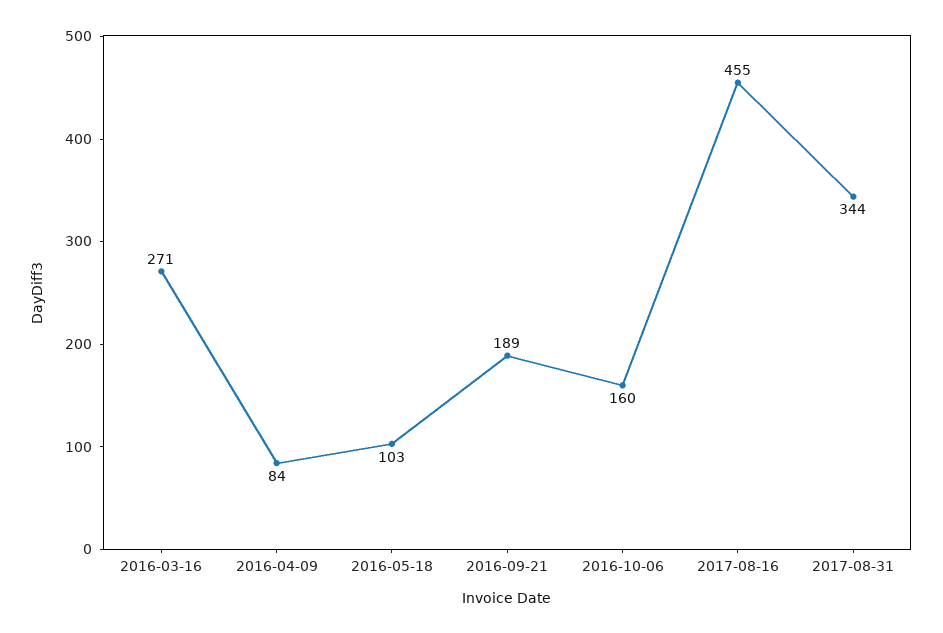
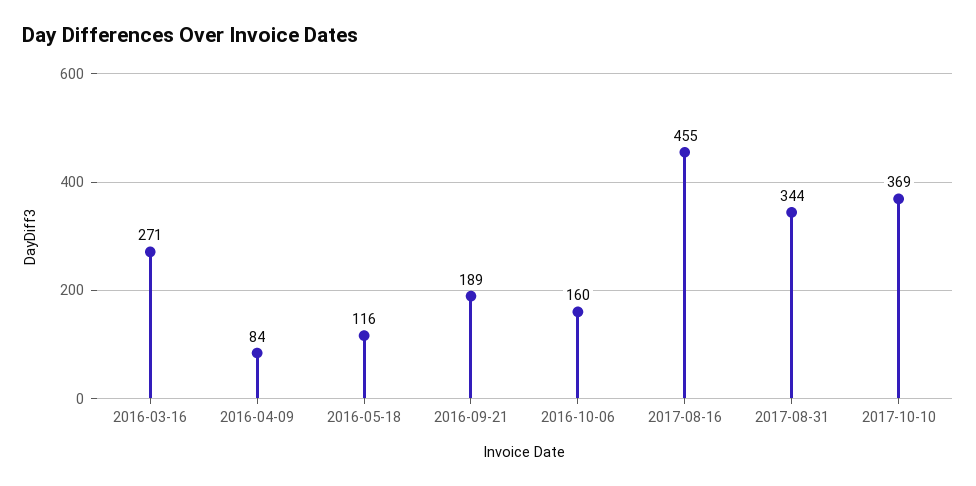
2016-05-18: 103 -> 116
2017-10-10: none -> 369

